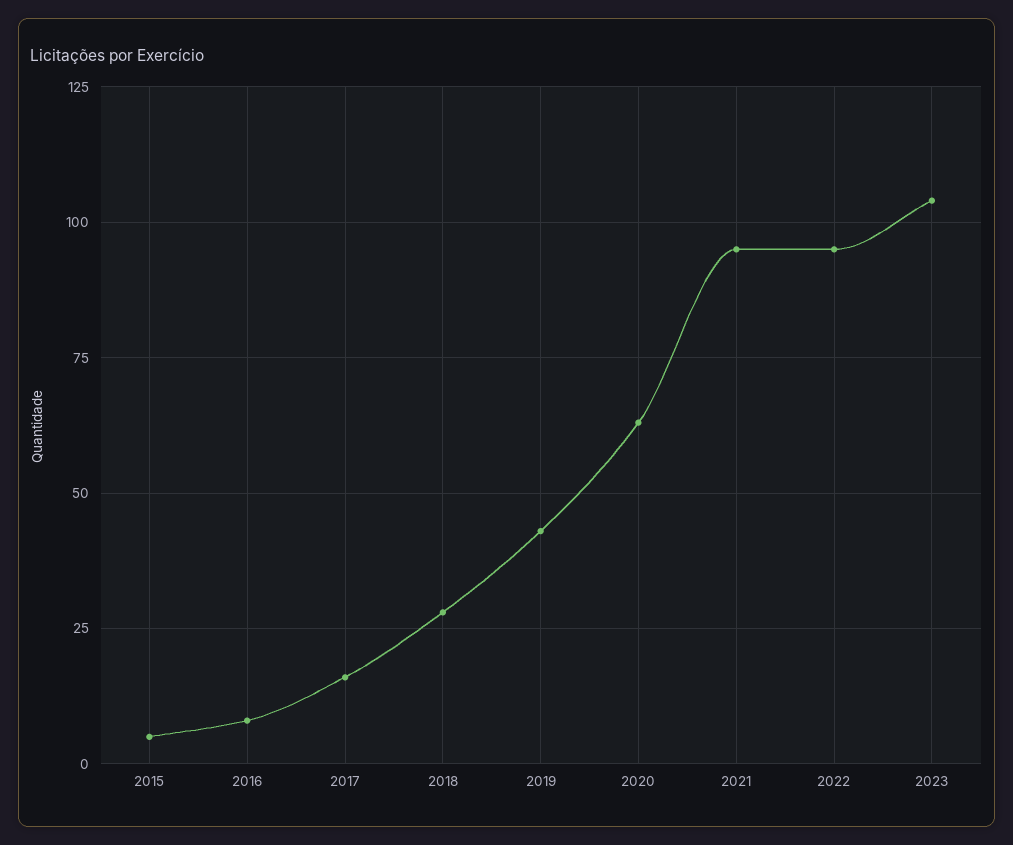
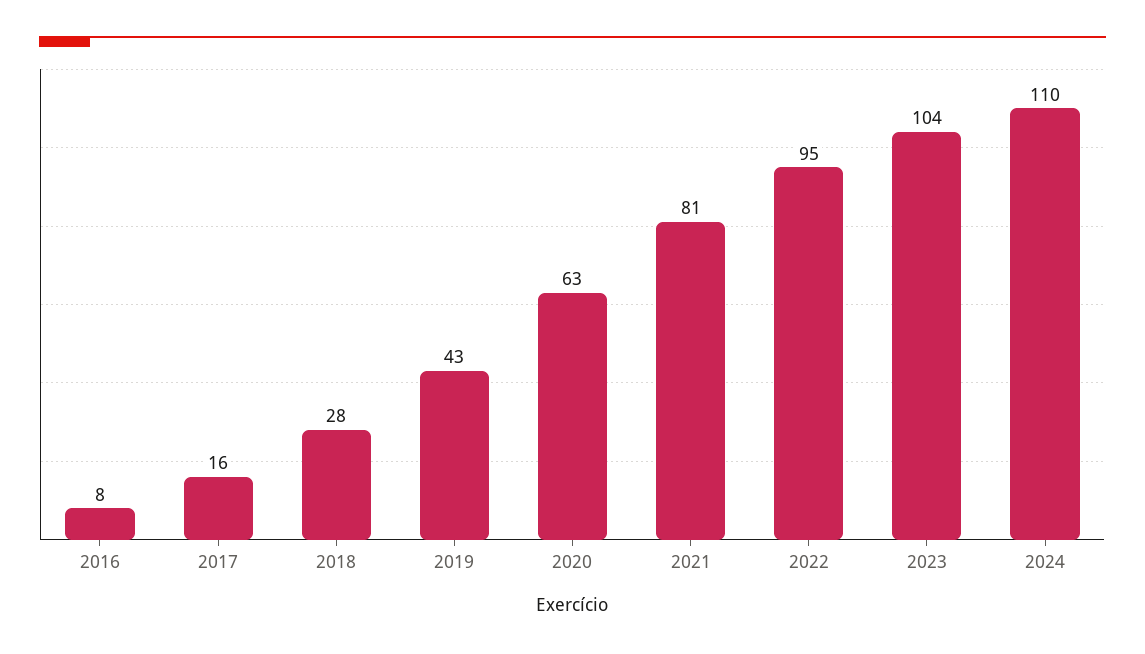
2015: 5 -> none
2021: 95 -> 81
2024: none -> 110

